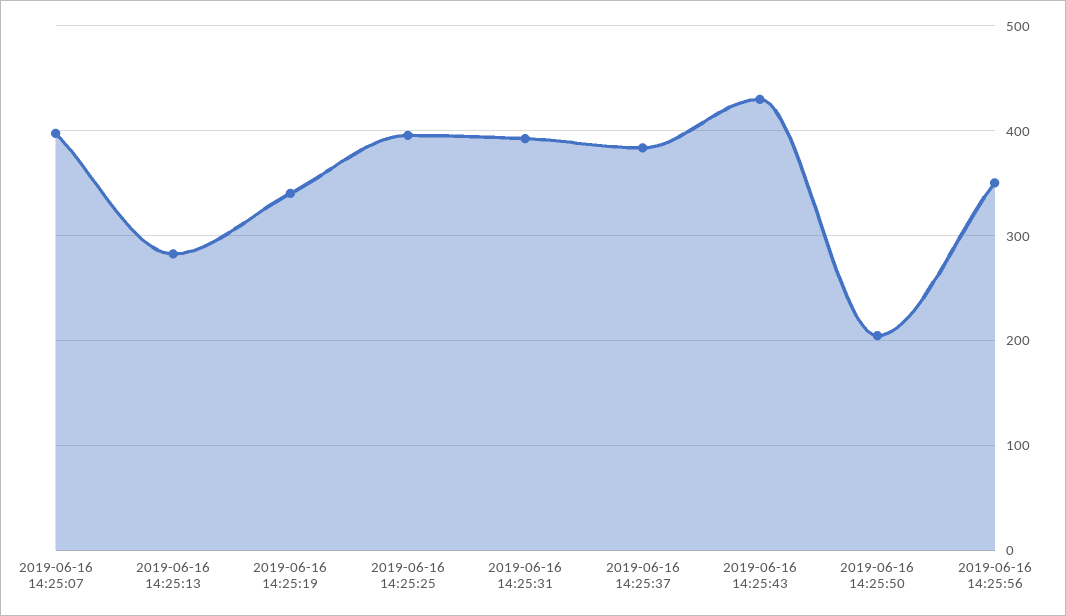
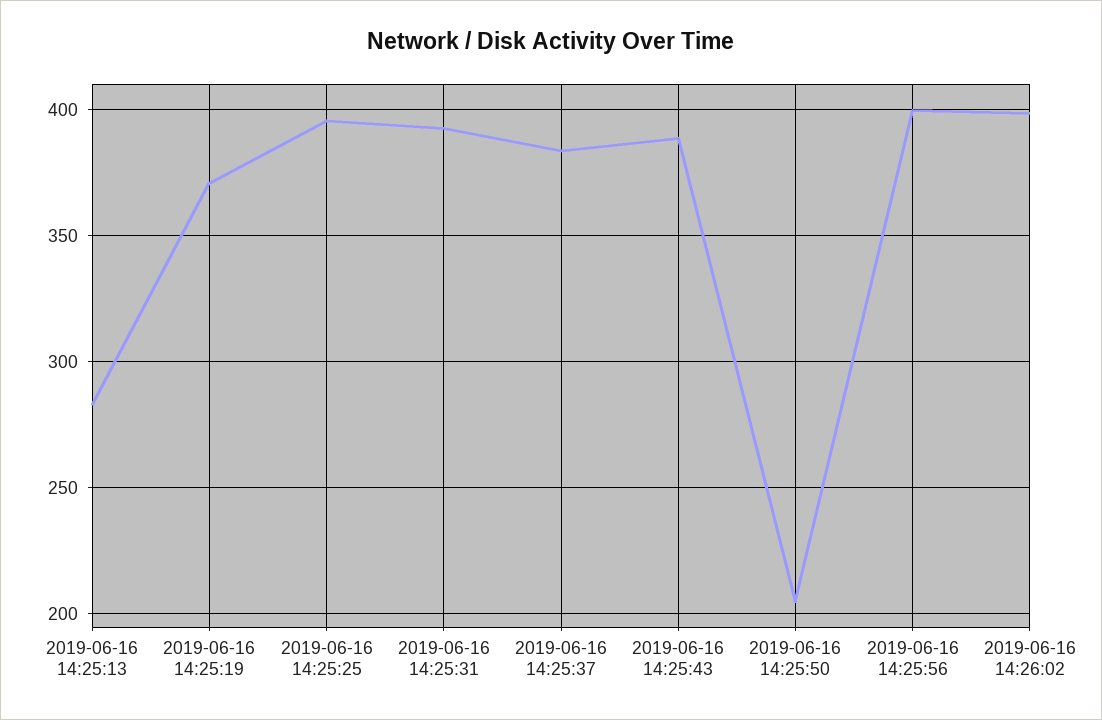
2019-06-16 14:25:07: 400 -> none
2019-06-16 14:25:19: 340 -> 370
2019-06-16 14:25:43: 430 -> 390
2019-06-16 14:25:56: 350 -> 400
2019-06-16 14:26:02: none -> 400

